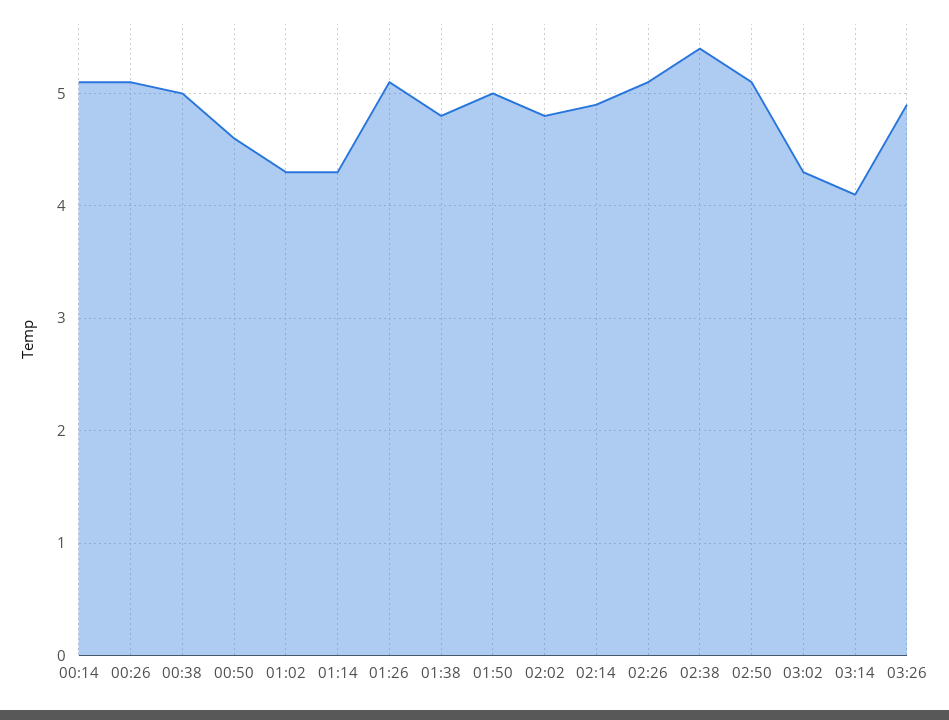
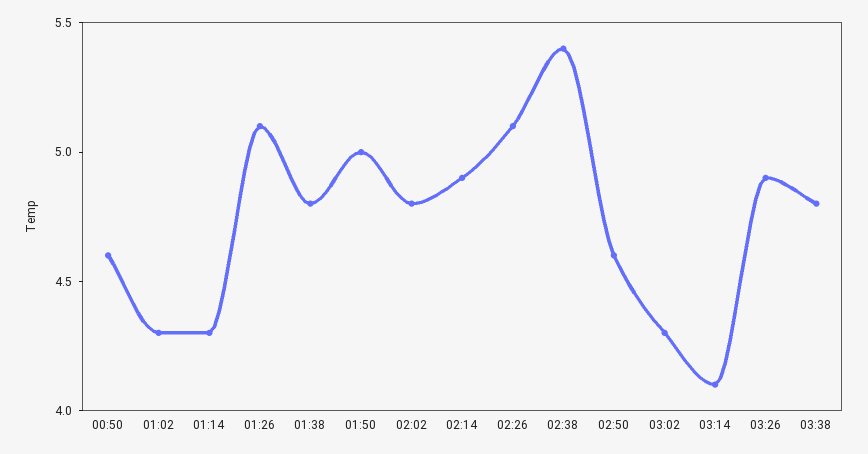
00:14: 5.1 -> none
00:26: 5.1 -> none
00:38: 5 -> none
02:50: 5.1 -> 4.6
03:38: none -> 4.8

